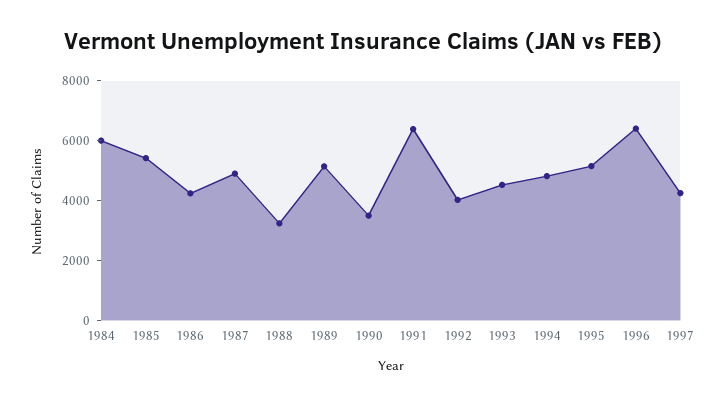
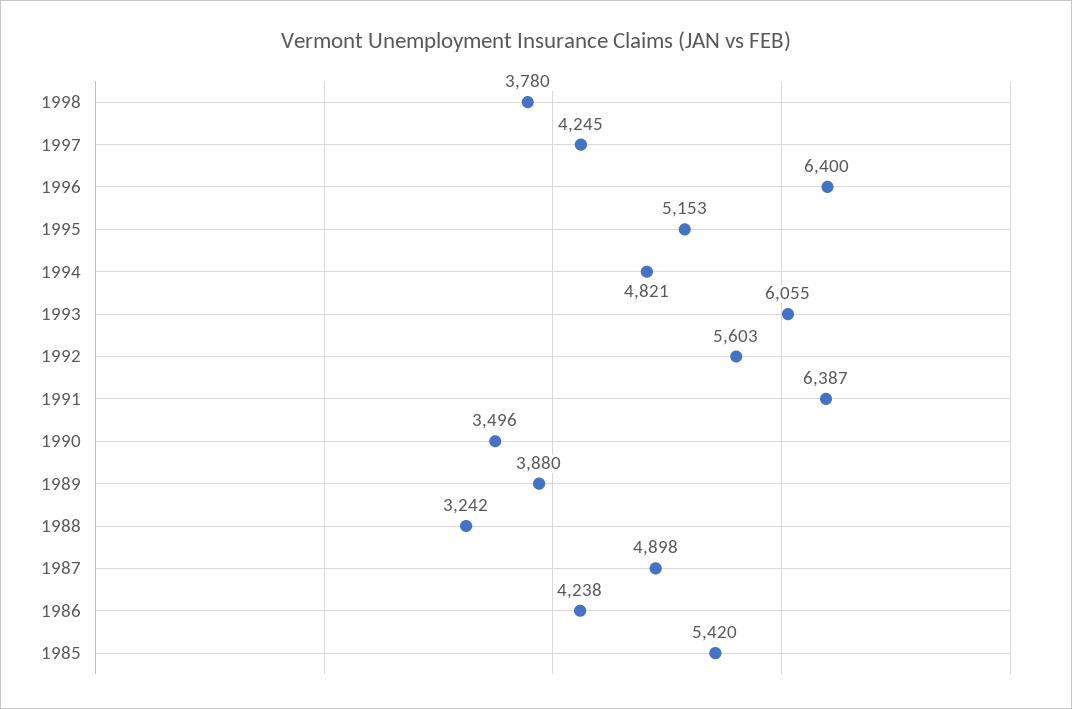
1984: 6000 -> none
1989: 5000 -> 3880
1992: 4000 -> 5603
1993: 4500 -> 6055
1998: none -> 3780

